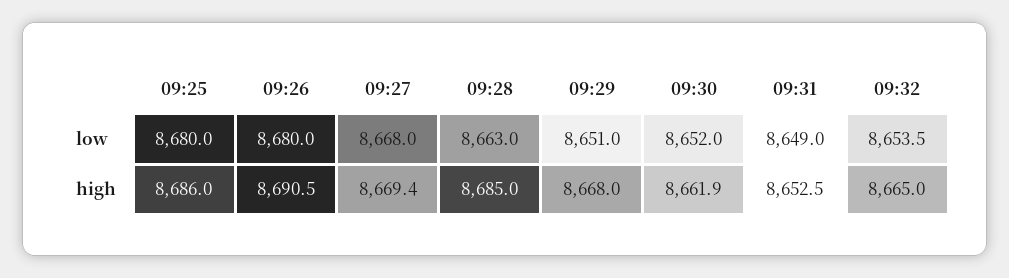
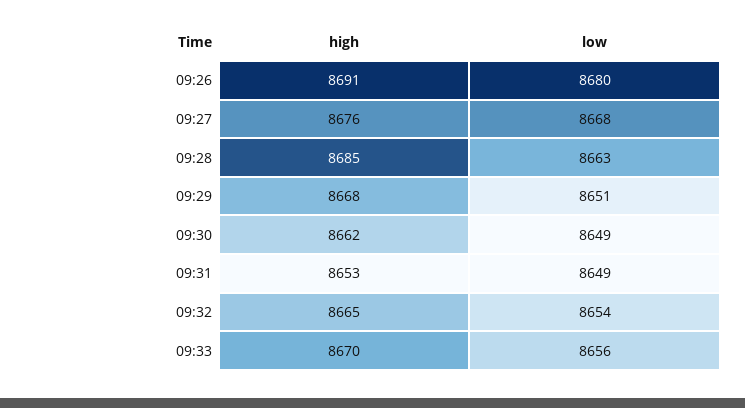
09:25, low: 8680 -> none
09:30, low: 8652 -> 8649
09:25, high: 8686 -> none
09:27, high: 8669.4 -> 8676
09:33, high: none -> 8670
09:33, low: none -> 8656

